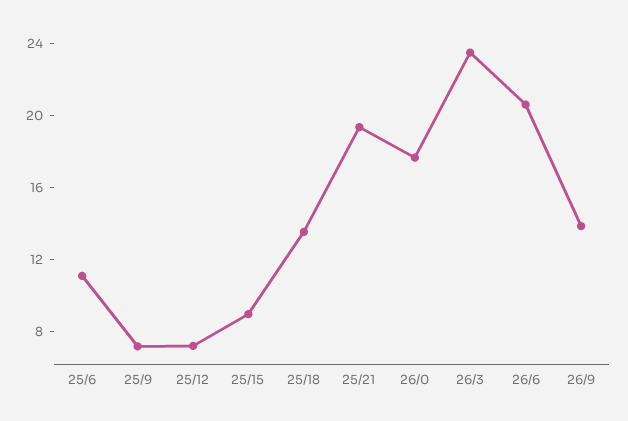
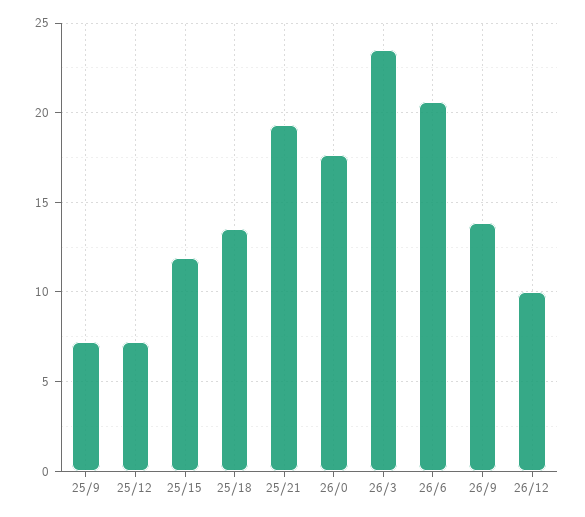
25/6: 11 -> none
25/15: 9 -> 12
26/12: none -> 10

